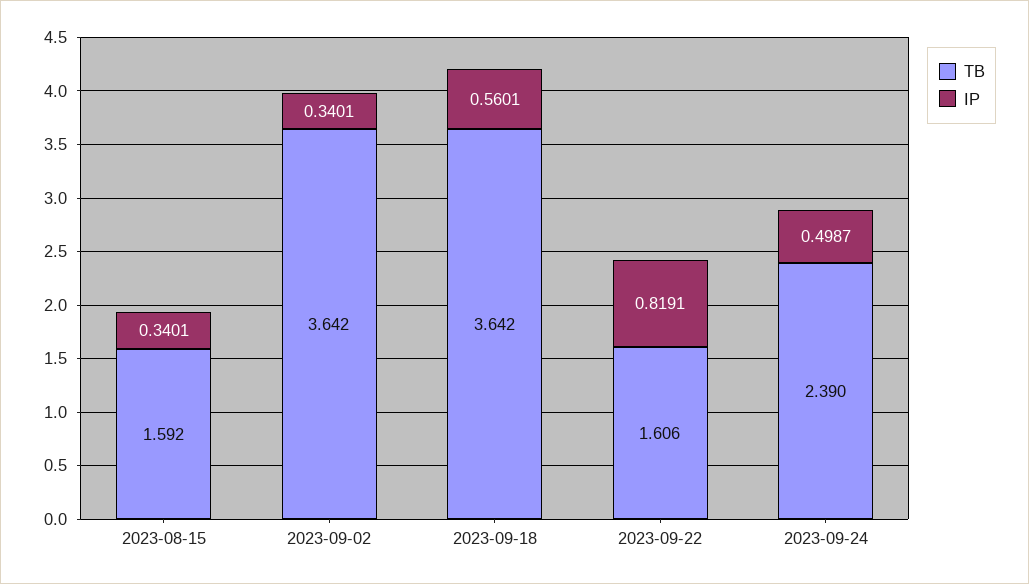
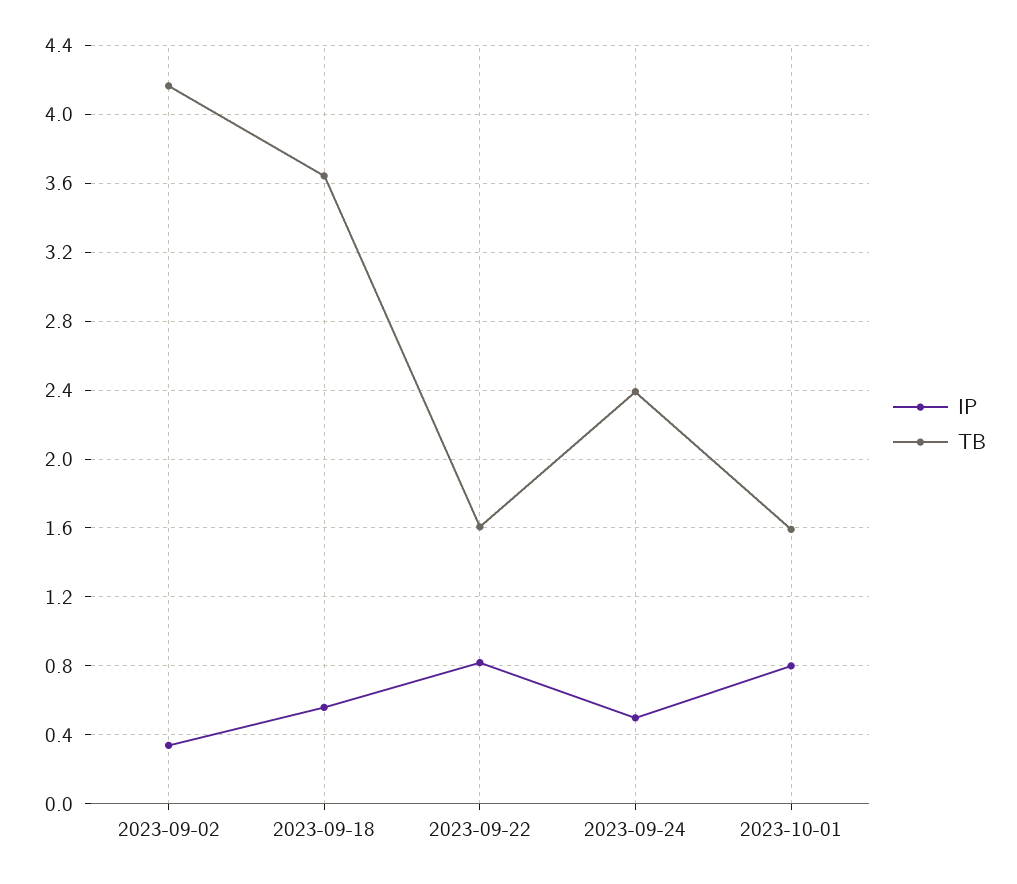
TB, 2023-08-15: 1.592 -> none
IP, 2023-08-15: 0.3401 -> none
TB, 2023-09-02: 3.642 -> 4.15
IP, 2023-10-01: none -> 0.8
TB, 2023-10-01: none -> 1.6

